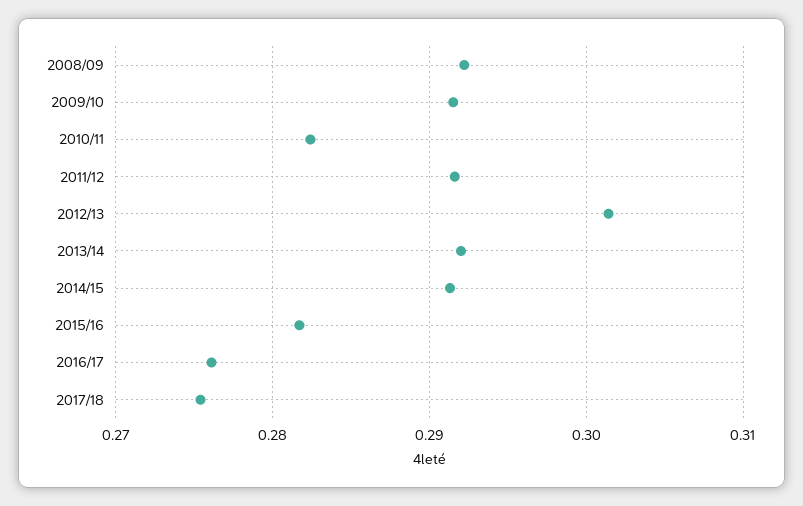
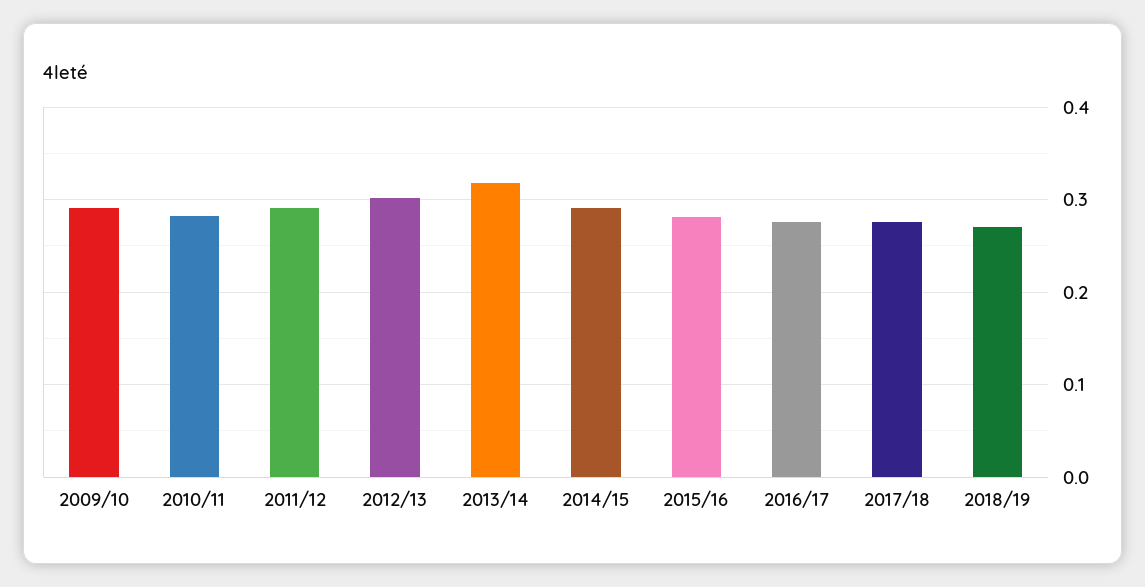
2008/09: 0.292 -> none
2013/14: 0.292 -> 0.32
2018/19: none -> 0.27

